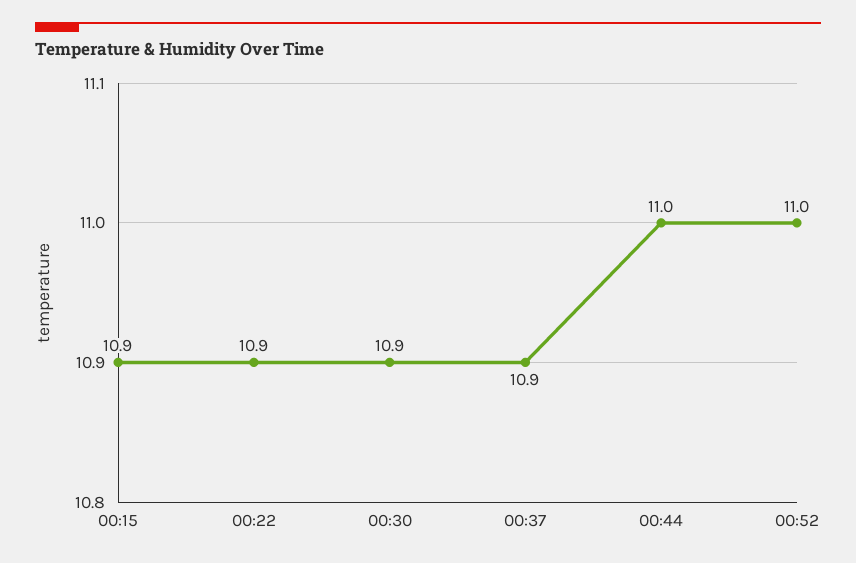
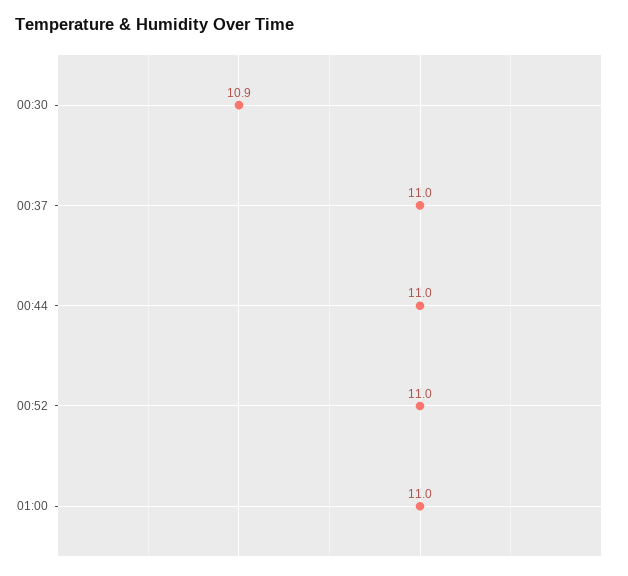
00:15: 10.9 -> none
00:22: 10.9 -> none
00:37: 10.9 -> 11
01:00: none -> 11

